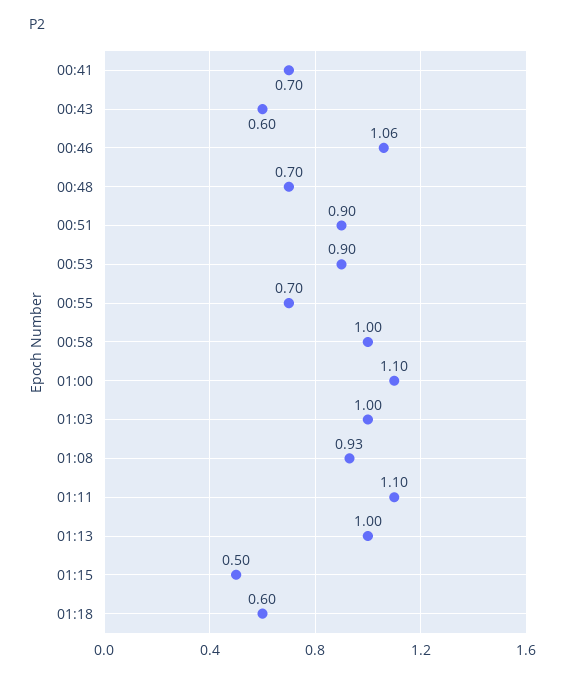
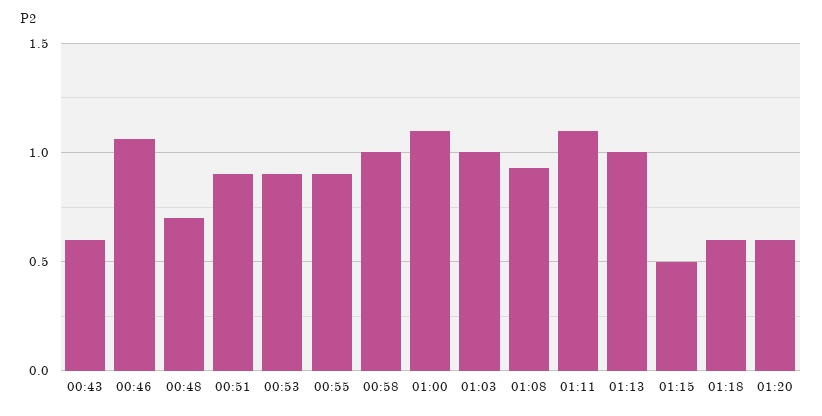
00:41: 0.7 -> none
00:55: 0.7 -> 0.9
01:20: none -> 0.6

